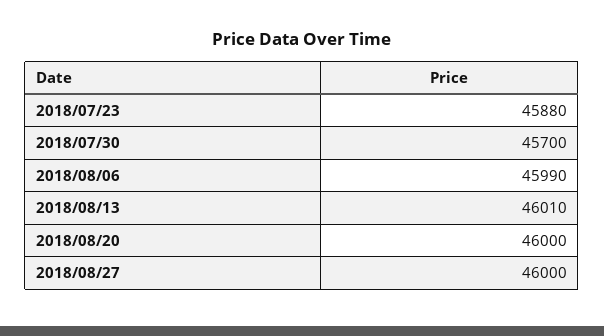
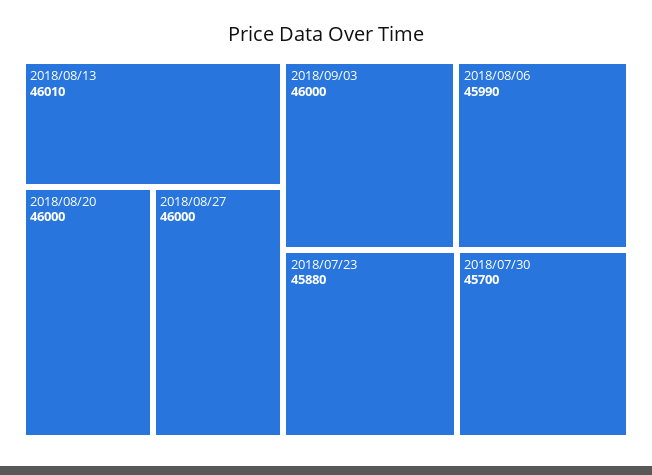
2018/09/03: none -> 46000

